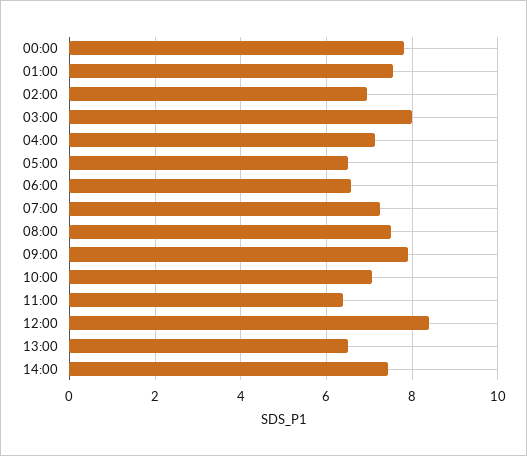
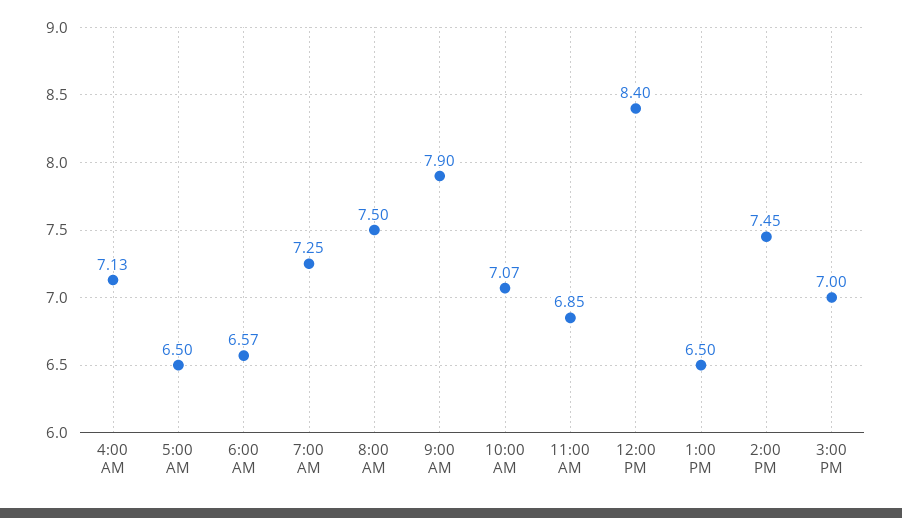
00:00: 7.8 -> none
01:00: 7.6 -> none
02:00: 7 -> none
03:00: 8 -> none
11:00: 6.4 -> 6.85
3:00 PM: none -> 7

